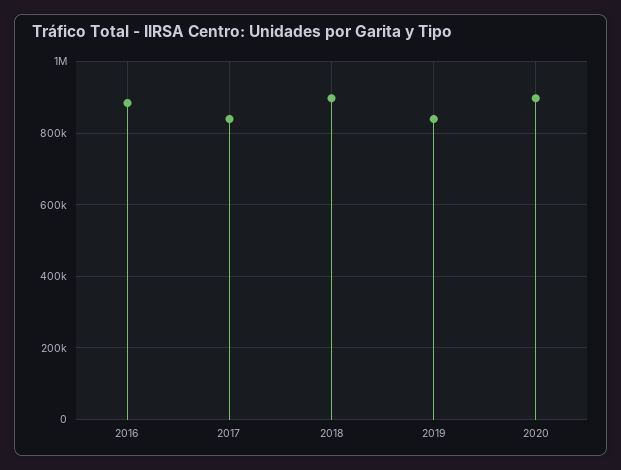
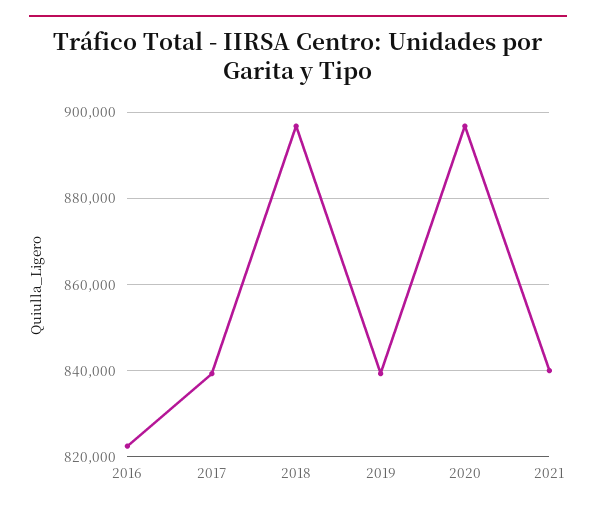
2016: 880000 -> 822000
2021: none -> 840000

